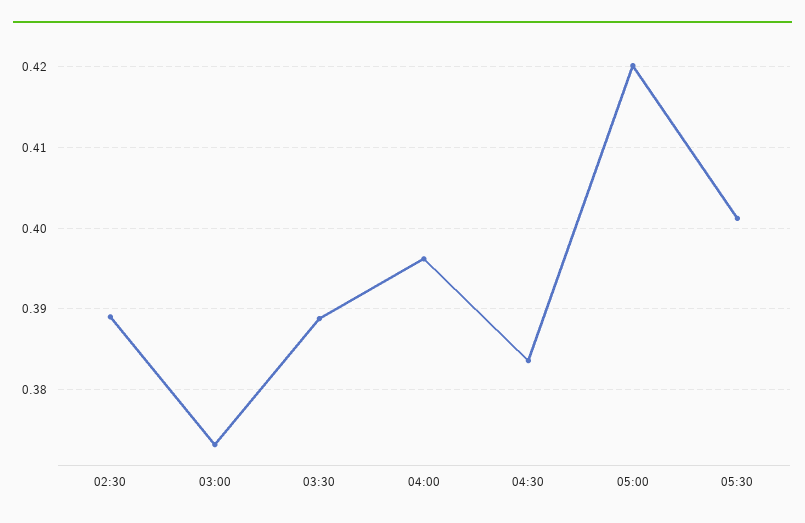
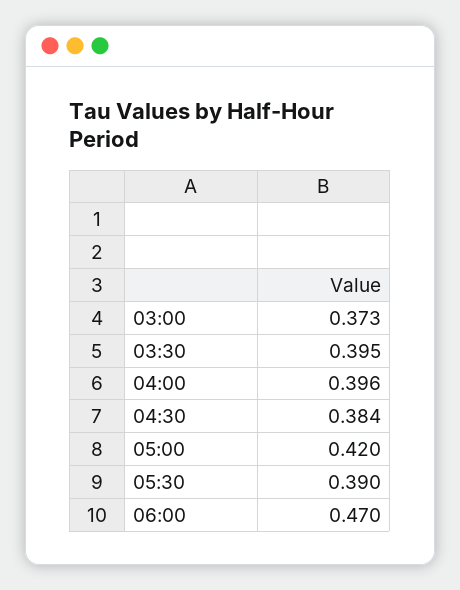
02:30: 0.389 -> none
03:30: 0.389 -> 0.395
05:30: 0.401 -> 0.39
06:00: none -> 0.47

